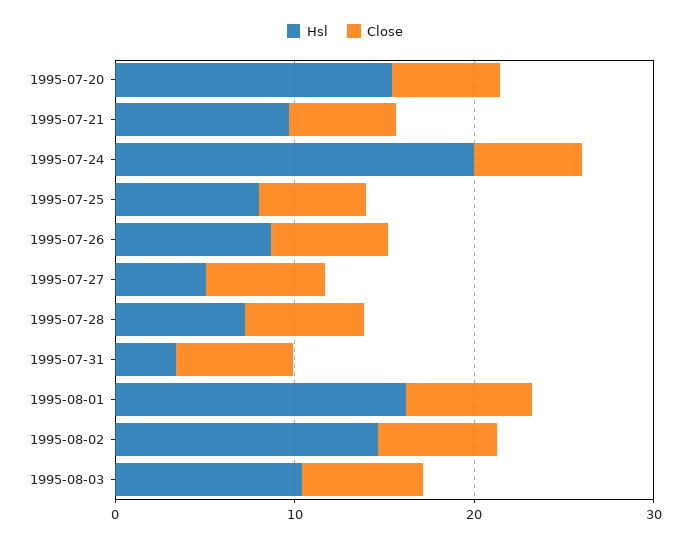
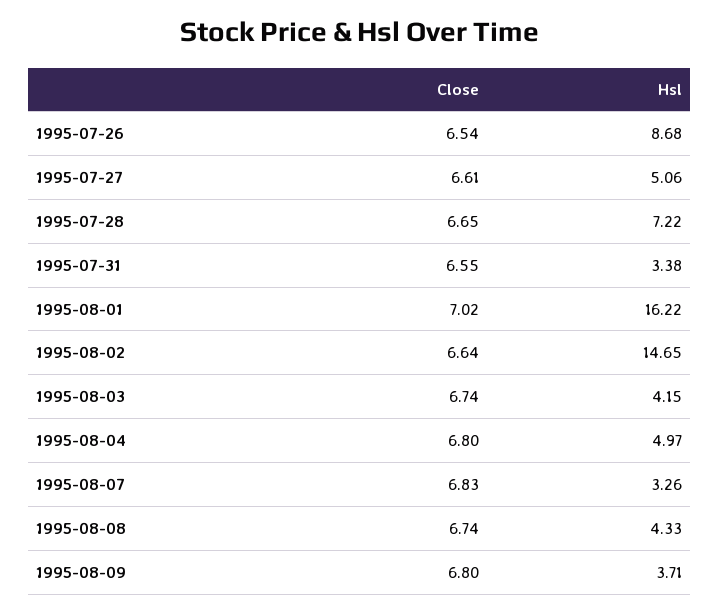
Hsl, 1995-07-20: 16 -> none
Close, 1995-07-20: 6 -> none
Hsl, 1995-07-21: 10 -> none
Close, 1995-07-21: 6 -> none
Hsl, 1995-07-24: 20 -> none
Close, 1995-07-24: 6 -> none
Hsl, 1995-07-25: 8 -> none
Close, 1995-07-25: 6 -> none
Hsl, 1995-08-03: 10 -> 4.15
Close, 1995-08-04: none -> 6.8
Hsl, 1995-08-04: none -> 4.97
Close, 1995-08-07: none -> 6.83
Hsl, 1995-08-07: none -> 3.26
Close, 1995-08-08: none -> 6.74
Hsl, 1995-08-08: none -> 4.33
Close, 1995-08-09: none -> 6.8
Hsl, 1995-08-09: none -> 3.71

